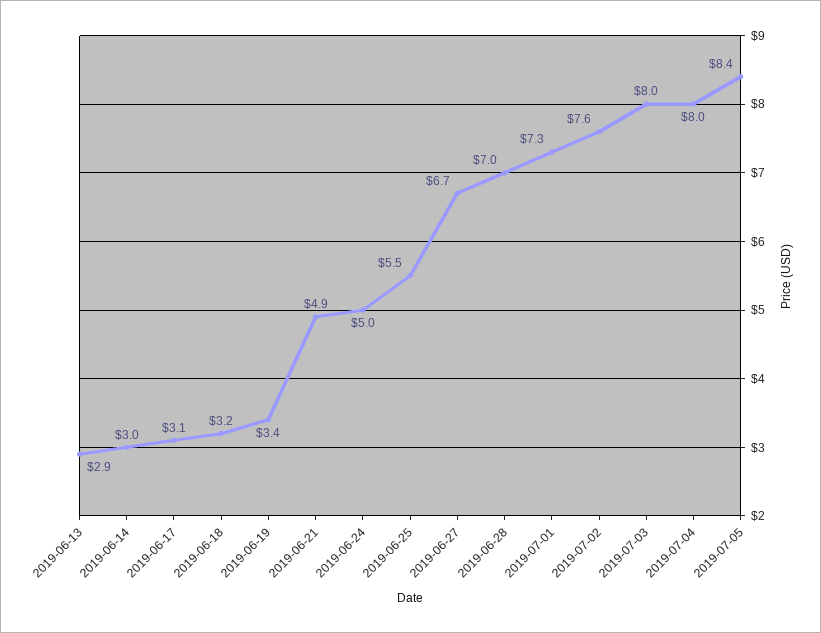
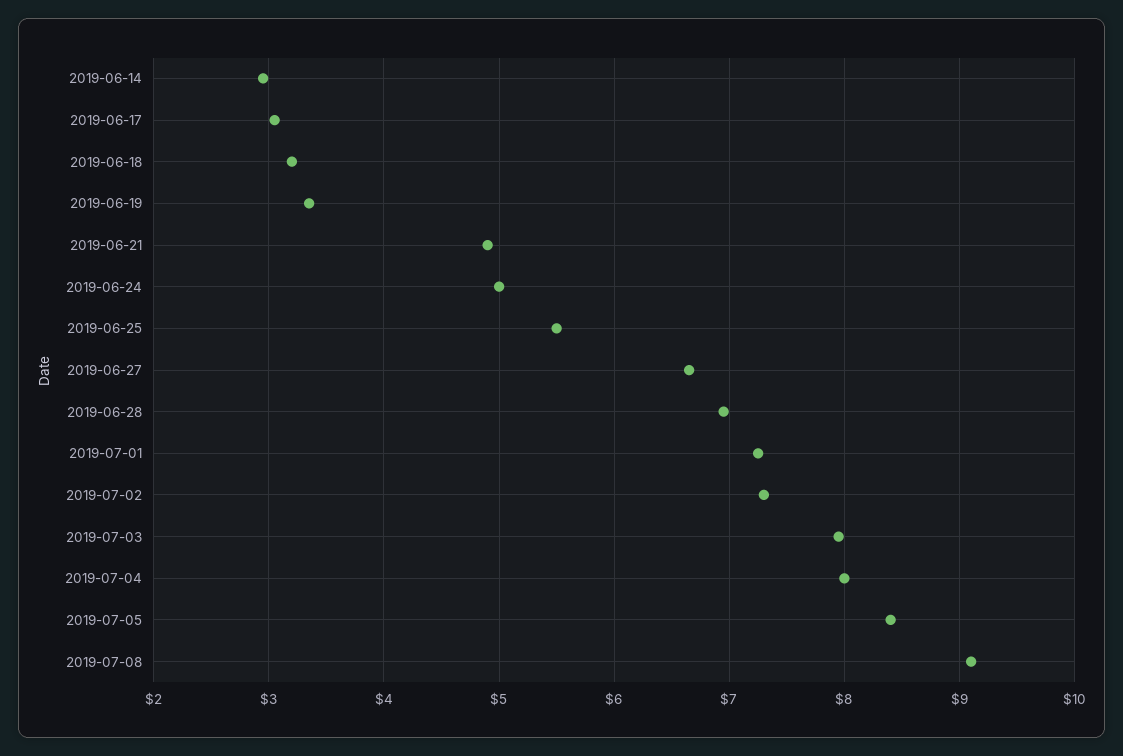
2019-06-13: 2.9 -> none
2019-07-02: 7.6 -> 7.3
2019-07-08: none -> 9.1

